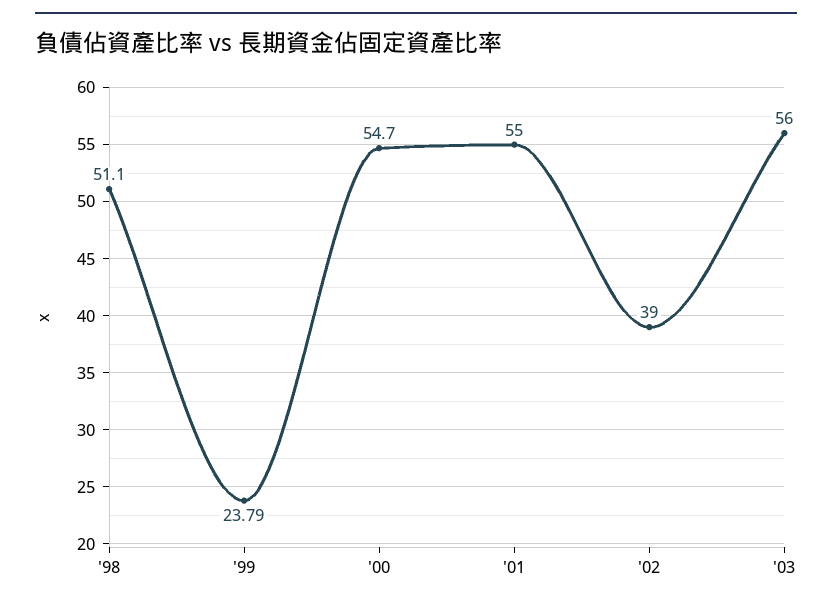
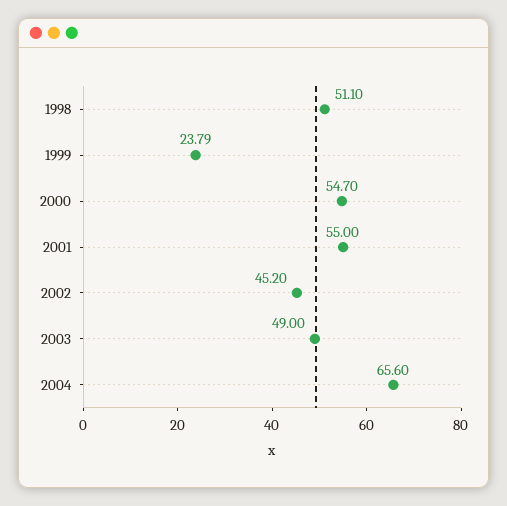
'02: 39 -> 45.2
'03: 56 -> 49
2004: none -> 65.6

